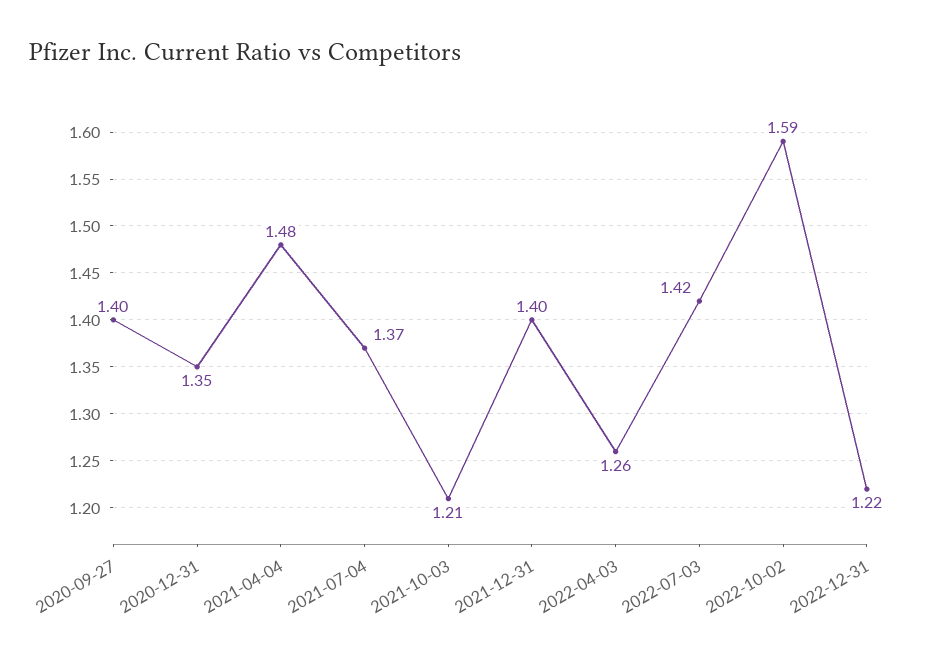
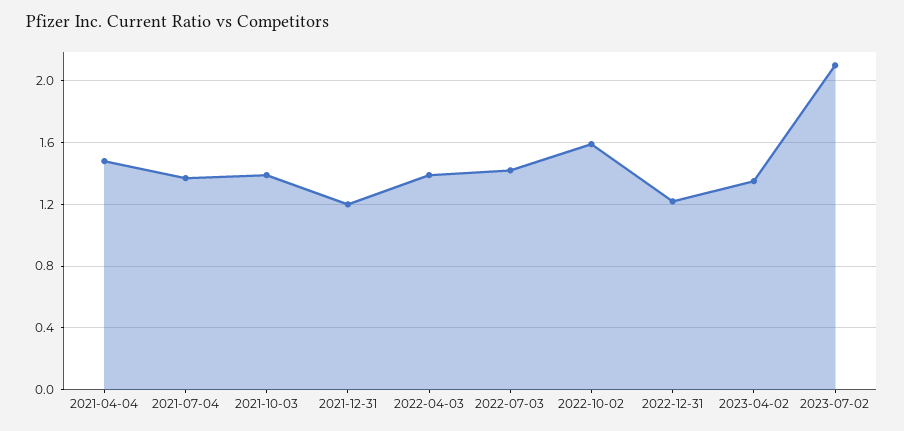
2020-09-27: 1.4 -> none
2020-12-31: 1.35 -> none
2021-10-03: 1.21 -> 1.4
2021-12-31: 1.4 -> 1.2
2022-04-03: 1.26 -> 1.4
2023-04-02: none -> 1.35
2023-07-02: none -> 2.1

